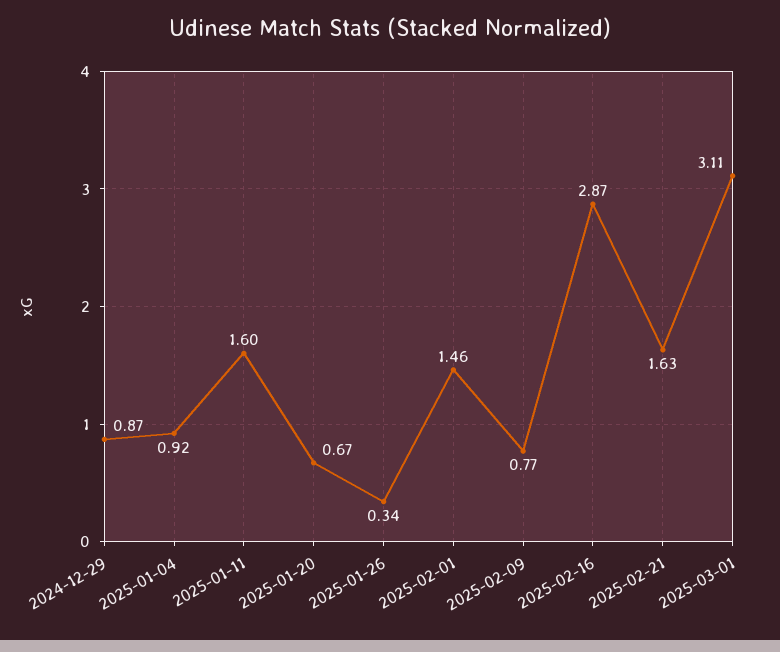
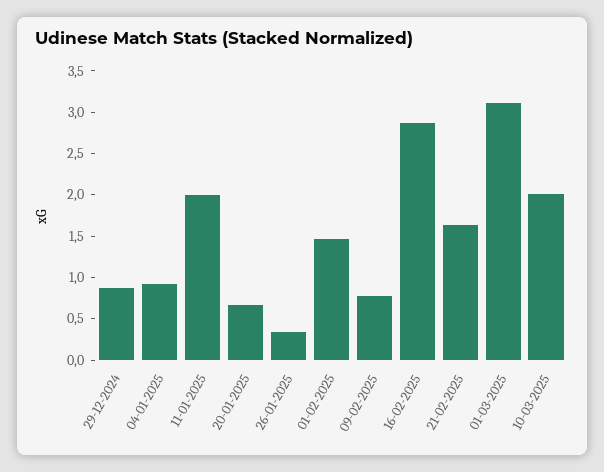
2025-01-11: 1.6 -> 2
10-03-2025: none -> 2

